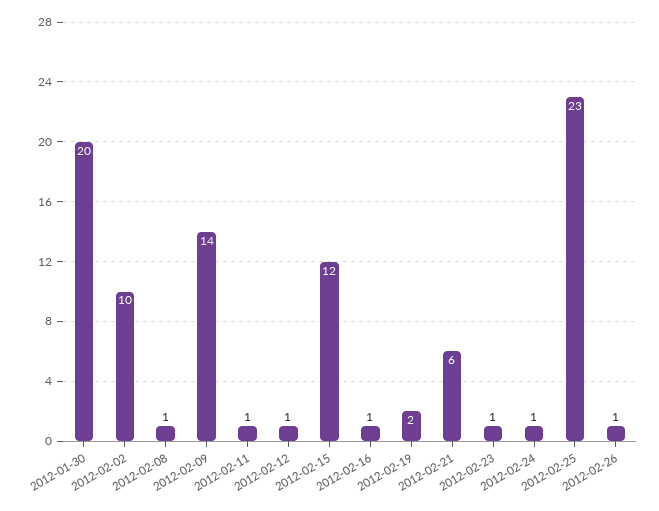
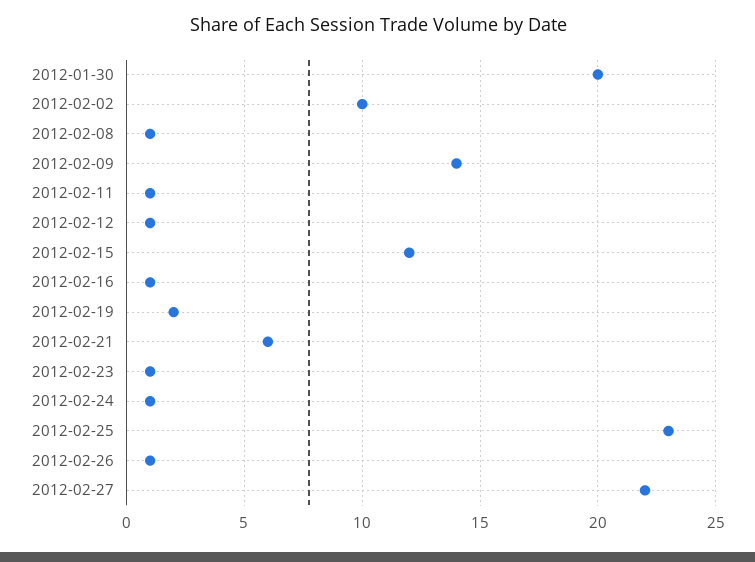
2012-02-27: none -> 22

